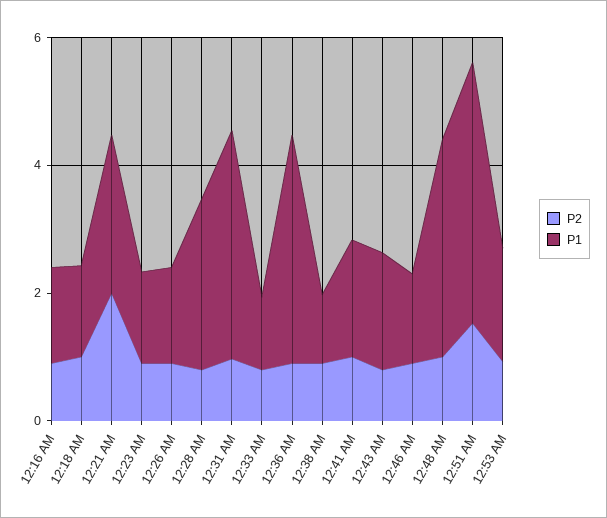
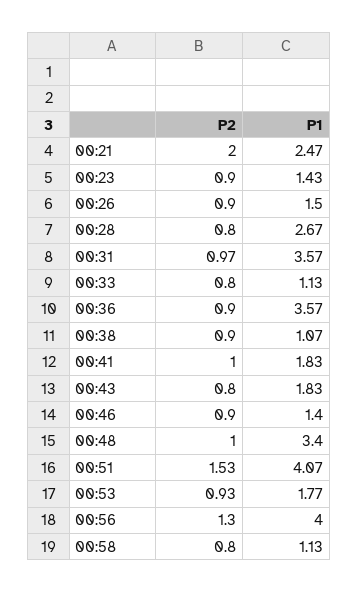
P2, 12:16 AM: 1 -> none
P1, 12:16 AM: 1.5 -> none
P2, 12:18 AM: 1 -> none
P1, 12:18 AM: 1.5 -> none
P2, 00:56: none -> 1.3
P1, 00:56: none -> 4
P2, 00:58: none -> 0.8
P1, 00:58: none -> 1.13

